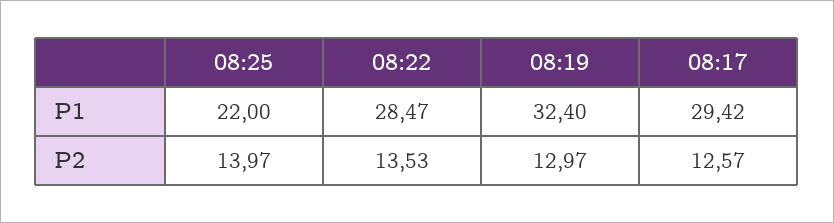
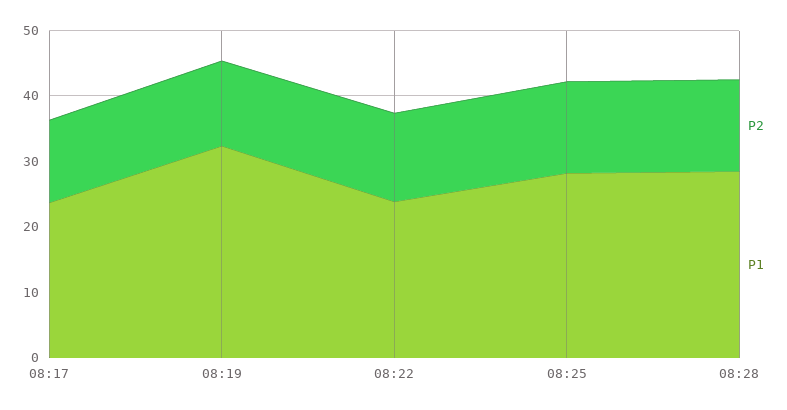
P1, 08:25: 22 -> 28
P1, 08:22: 28.47 -> 24
P1, 08:17: 29.42 -> 24
P2, 08:28: none -> 14
P1, 08:28: none -> 28

